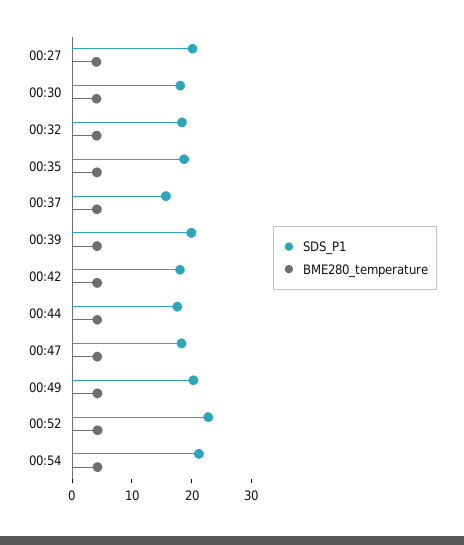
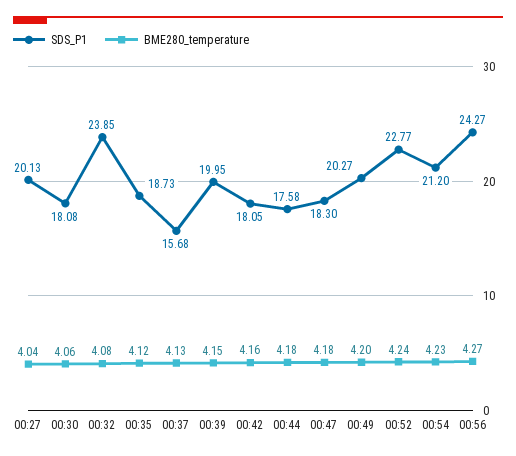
SDS_P1, 00:32: 18 -> 23.85
SDS_P1, 00:56: none -> 24.27
BME280_temperature, 00:56: none -> 4.27

